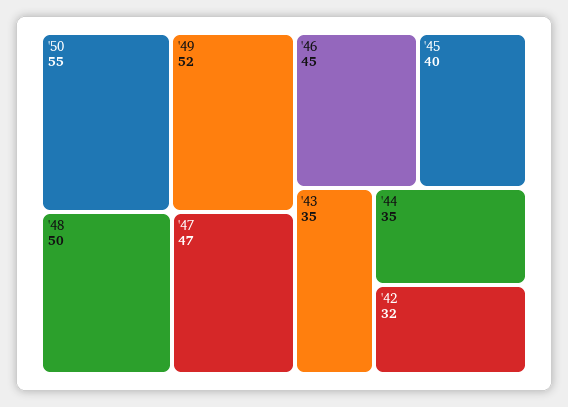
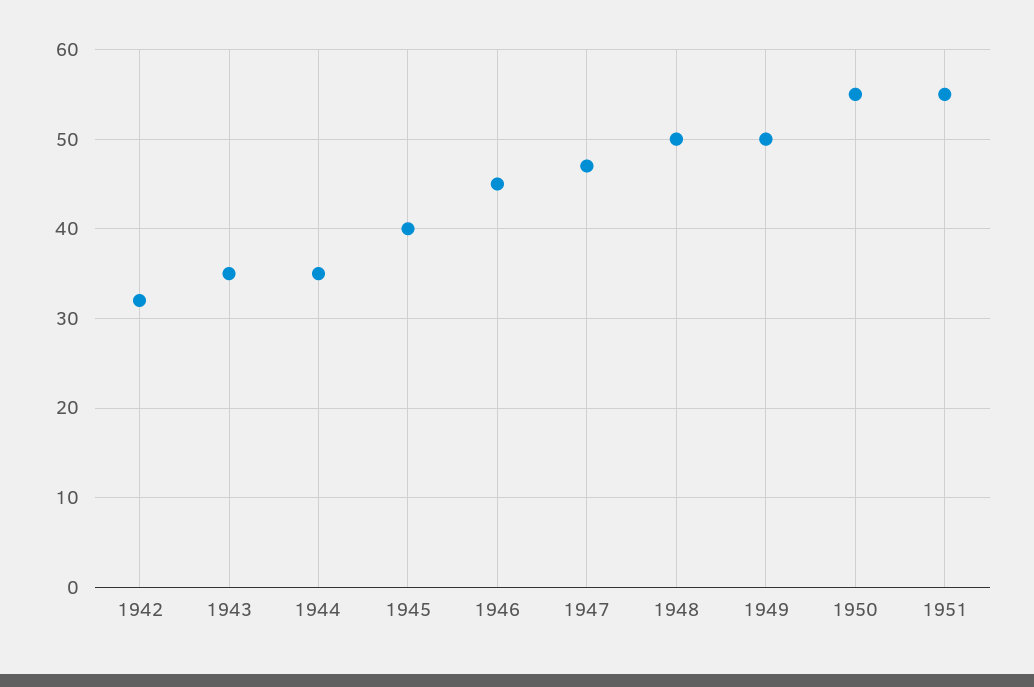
'49: 52 -> 50
1951: none -> 55

